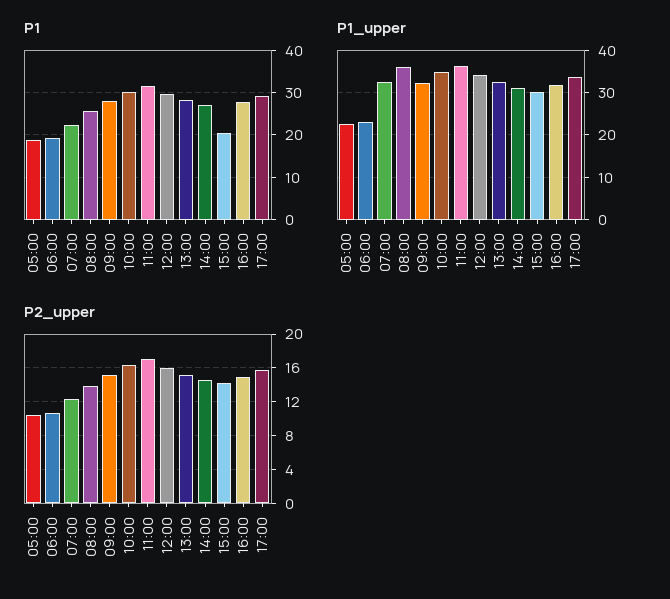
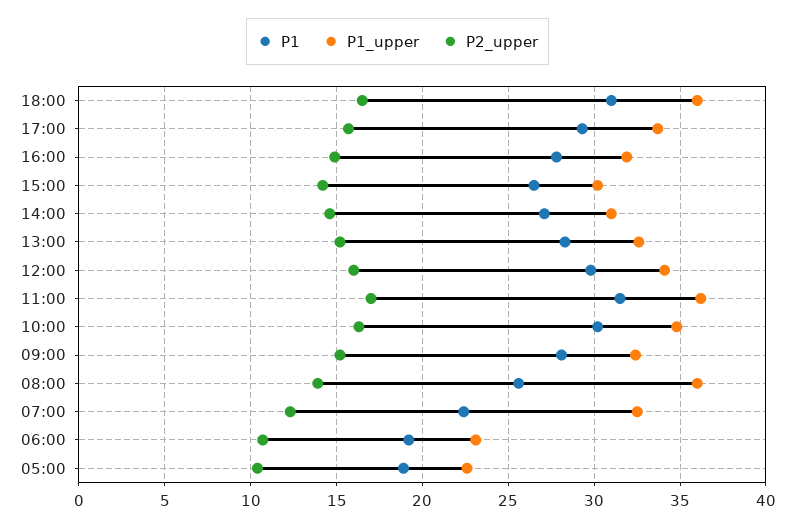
P1, 15:00: 20 -> 26.5
P1, 18:00: none -> 31
P1_upper, 18:00: none -> 36
P2_upper, 18:00: none -> 16.5

